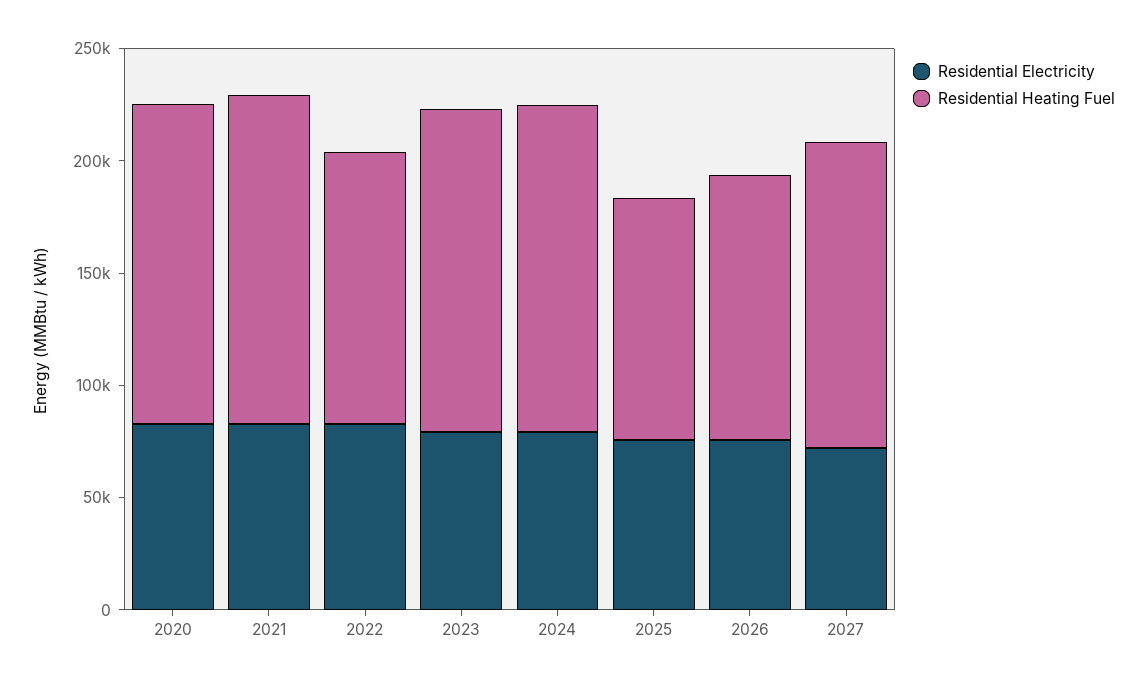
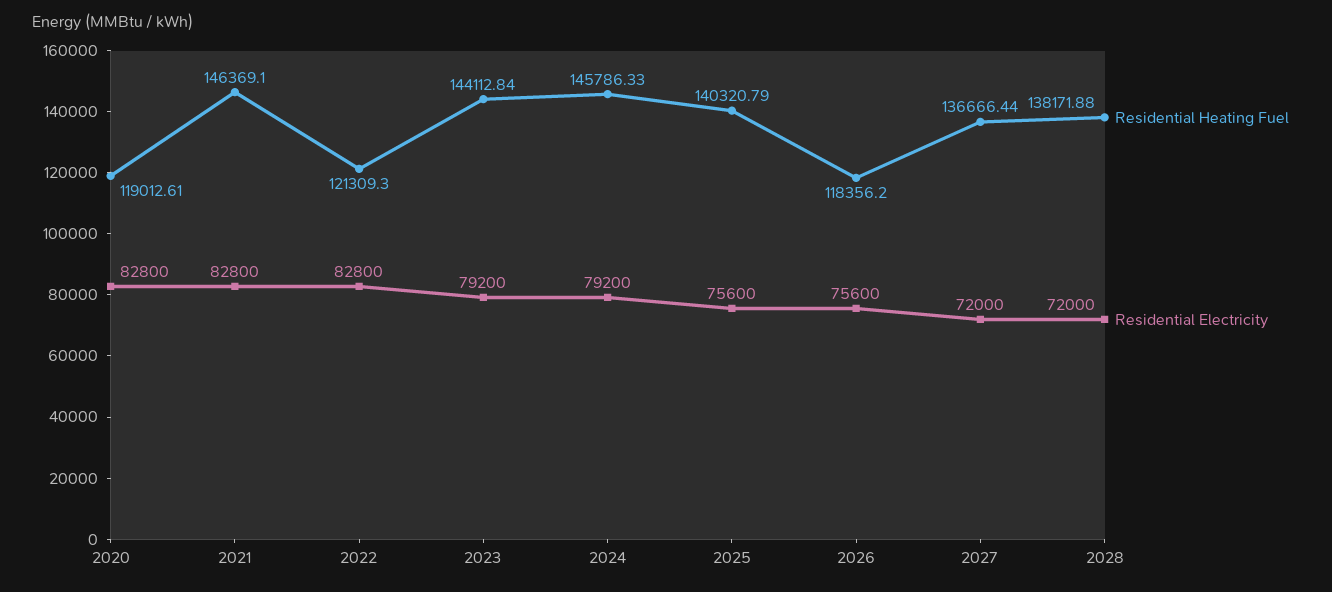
Residential Heating Fuel, 2020: 140000 -> 119012.61
Residential Heating Fuel, 2025: 110000 -> 140320.79
Residential Heating Fuel, 2028: none -> 138171.88
Residential Electricity, 2028: none -> 72000

